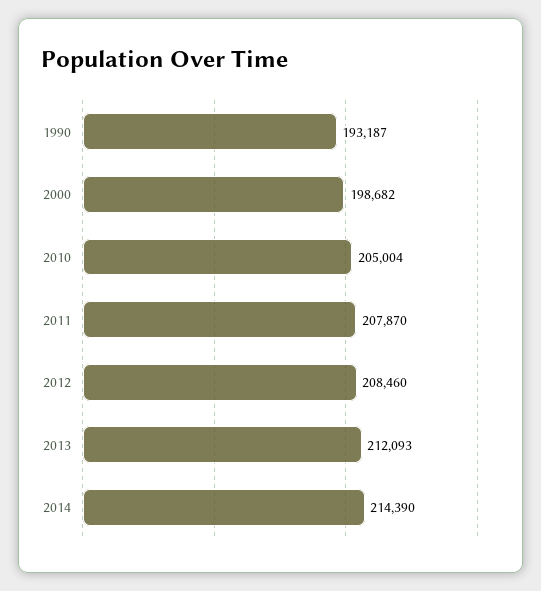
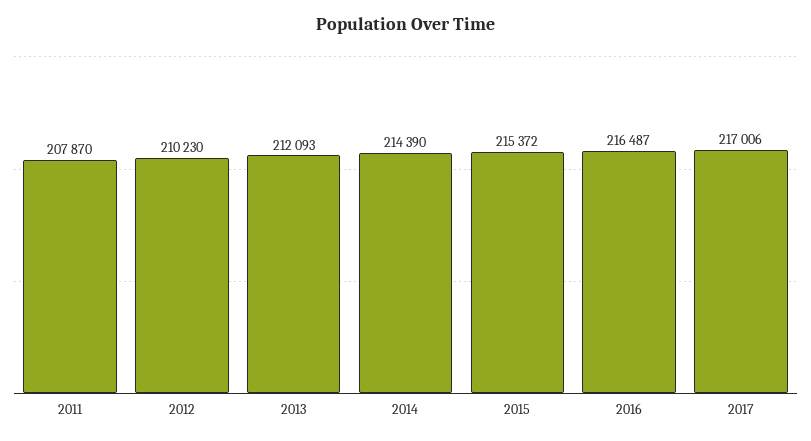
1990: 193187 -> none
2000: 198682 -> none
2010: 205004 -> none
2012: 208460 -> 210230
2015: none -> 215372
2016: none -> 216487
2017: none -> 217006

